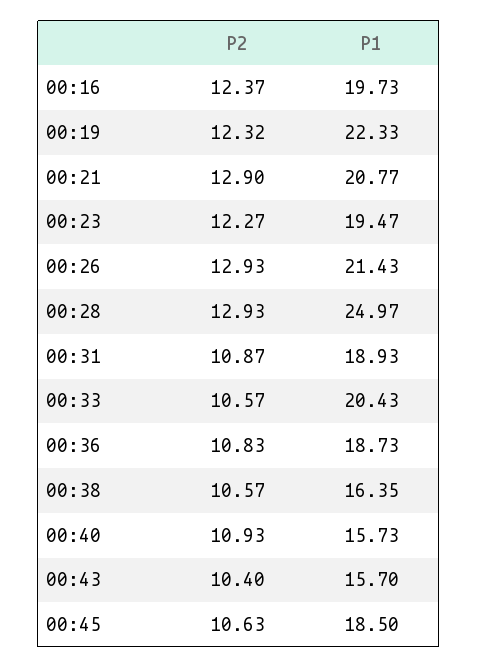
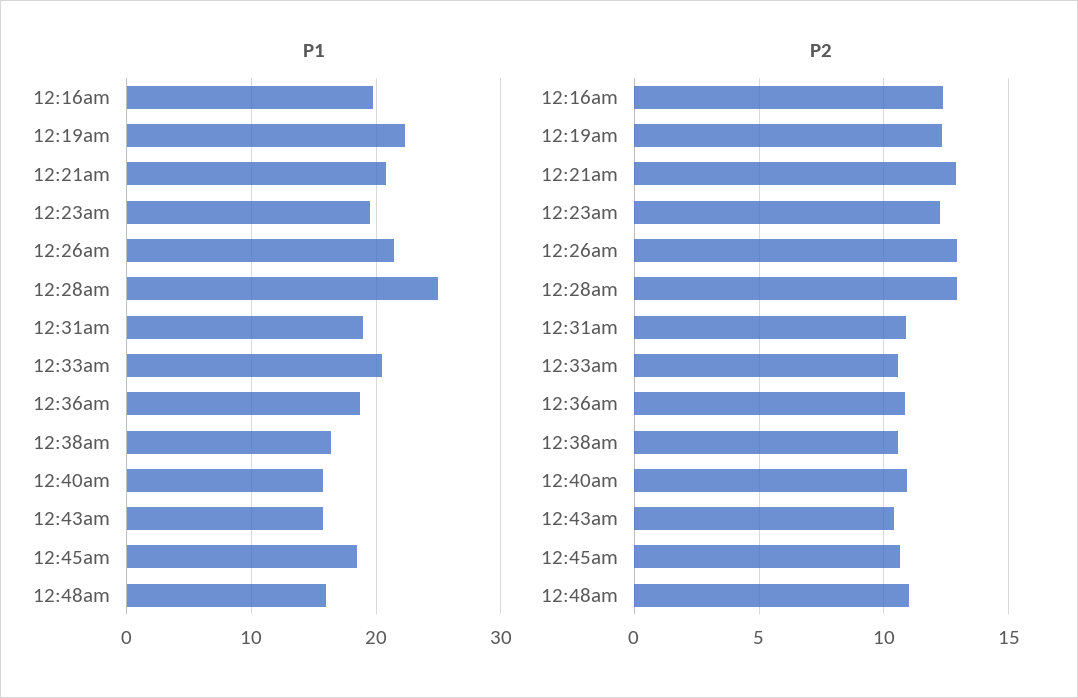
P1, 12:48am: none -> 16
P2, 12:48am: none -> 11

